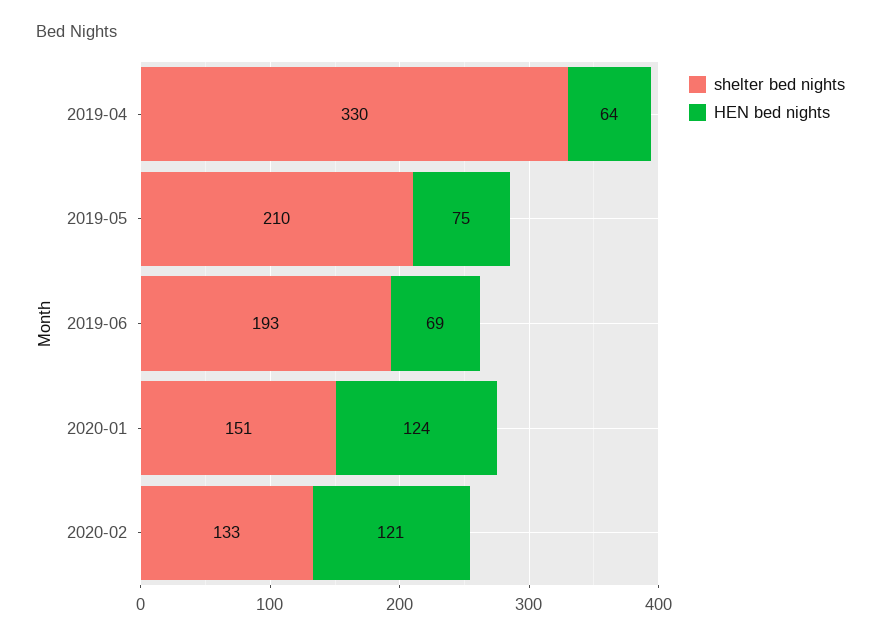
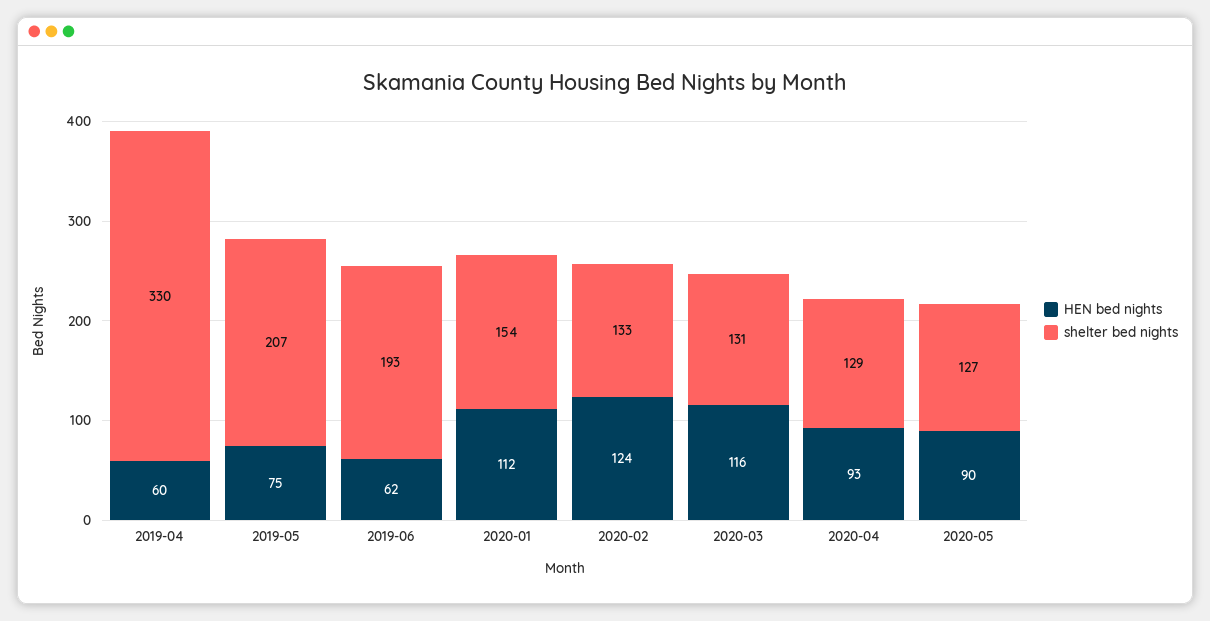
HEN bed nights, 2019-04: 64 -> 60
shelter bed nights, 2019-05: 210 -> 207
HEN bed nights, 2019-06: 69 -> 62
shelter bed nights, 2020-01: 151 -> 154
HEN bed nights, 2020-01: 124 -> 112
HEN bed nights, 2020-02: 121 -> 124
HEN bed nights, 2020-03: none -> 116
shelter bed nights, 2020-03: none -> 131
HEN bed nights, 2020-04: none -> 93
shelter bed nights, 2020-04: none -> 129
HEN bed nights, 2020-05: none -> 90
shelter bed nights, 2020-05: none -> 127

